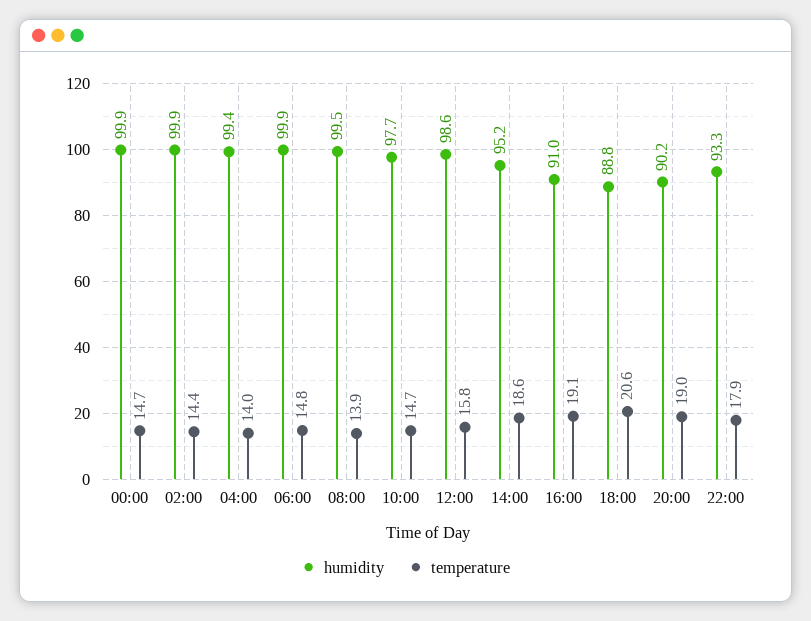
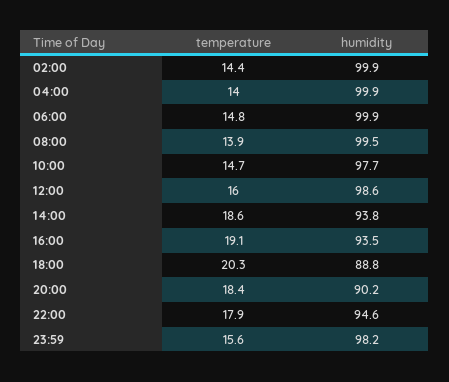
humidity, 00:00: 99.9 -> none
temperature, 00:00: 14.7 -> none
humidity, 04:00: 99.4 -> 99.9
temperature, 12:00: 15.8 -> 16
humidity, 14:00: 95.2 -> 93.8
humidity, 16:00: 91 -> 93.5
temperature, 18:00: 20.6 -> 20.3
temperature, 20:00: 19 -> 18.4
humidity, 22:00: 93.3 -> 94.6
temperature, 23:59: none -> 15.6
humidity, 23:59: none -> 98.2

